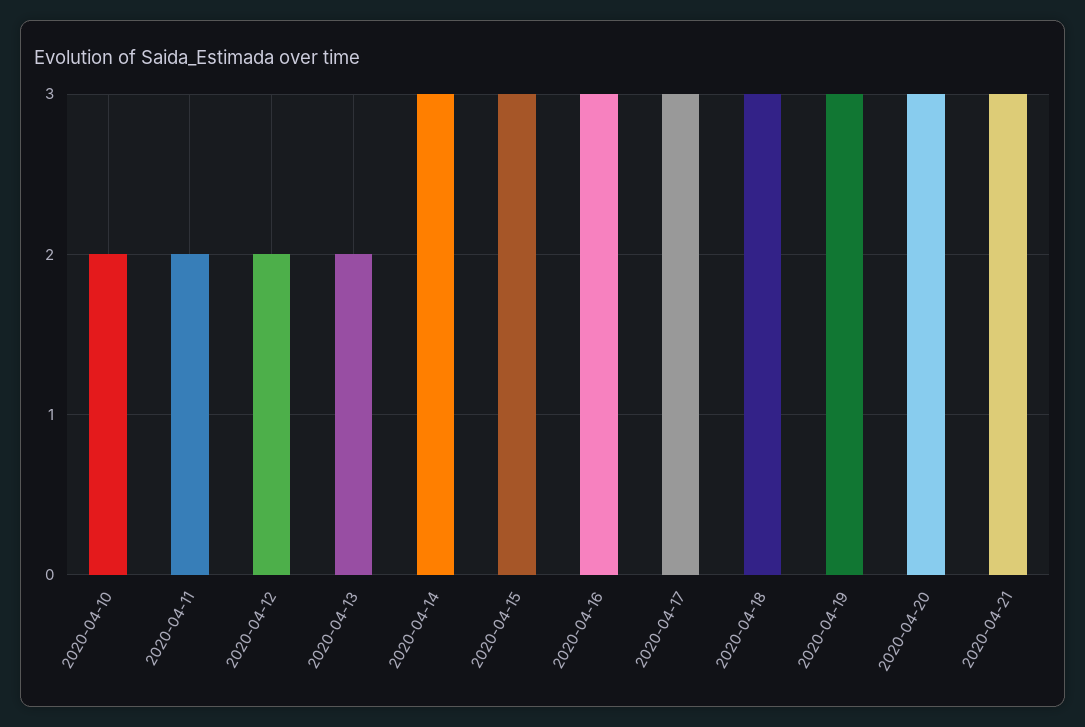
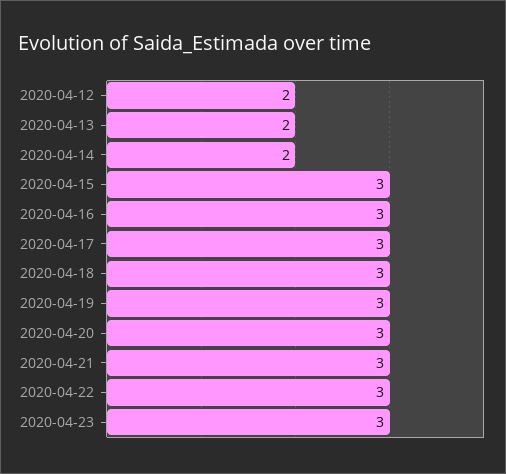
2020-04-10: 2 -> none
2020-04-11: 2 -> none
2020-04-14: 3 -> 2
2020-04-22: none -> 3
2020-04-23: none -> 3

